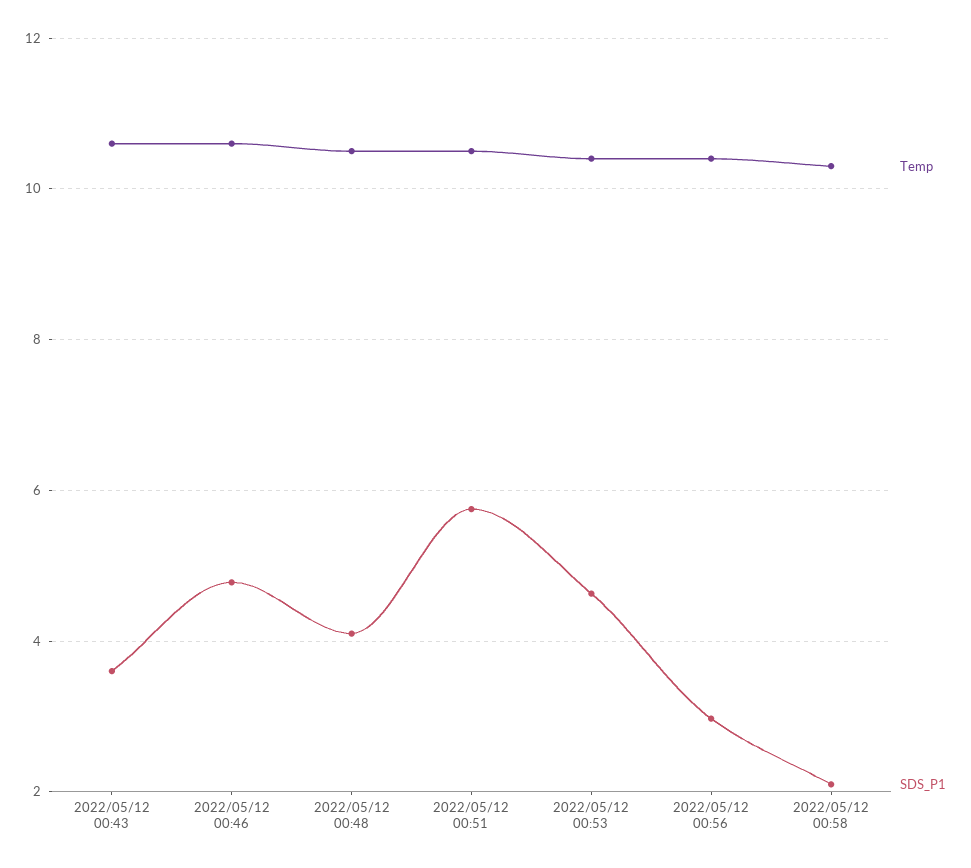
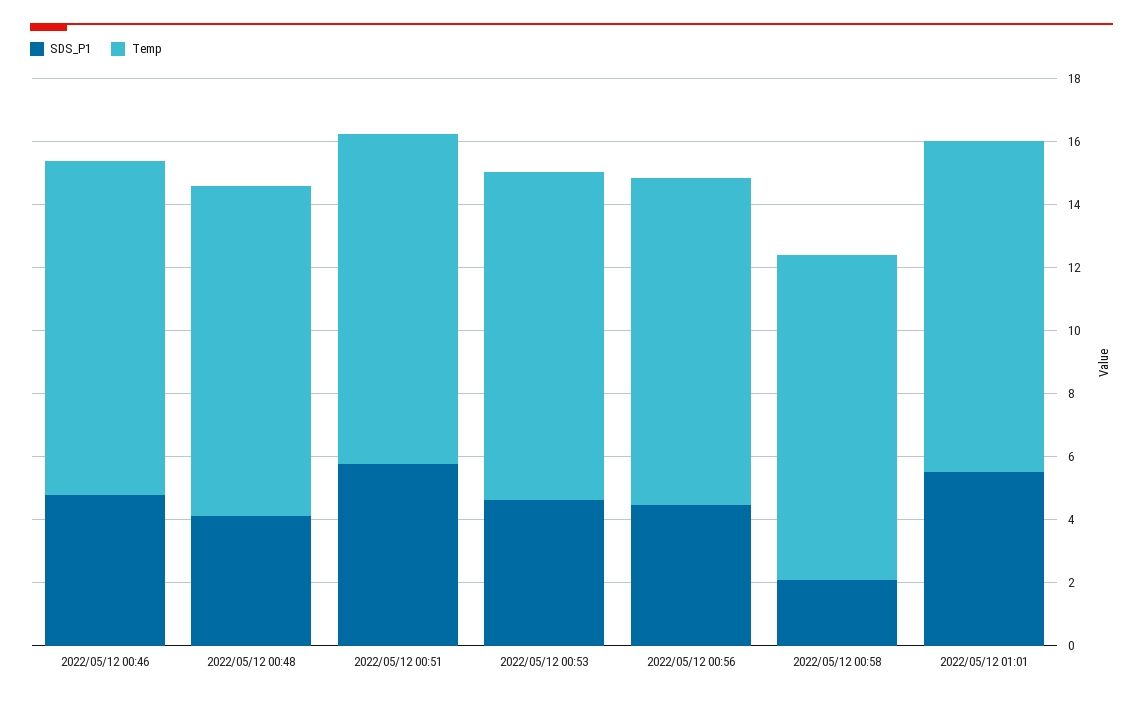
Temp, 2022/05/12 00:43: 10.6 -> none
SDS_P1, 2022/05/12 00:43: 3.6 -> none
SDS_P1, 2022/05/12 00:56: 3 -> 4.5
SDS_P1, 2022/05/12 01:01: none -> 5.5
Temp, 2022/05/12 01:01: none -> 10.5

